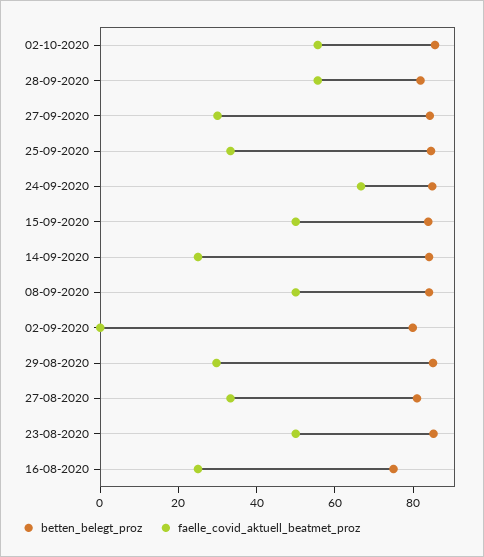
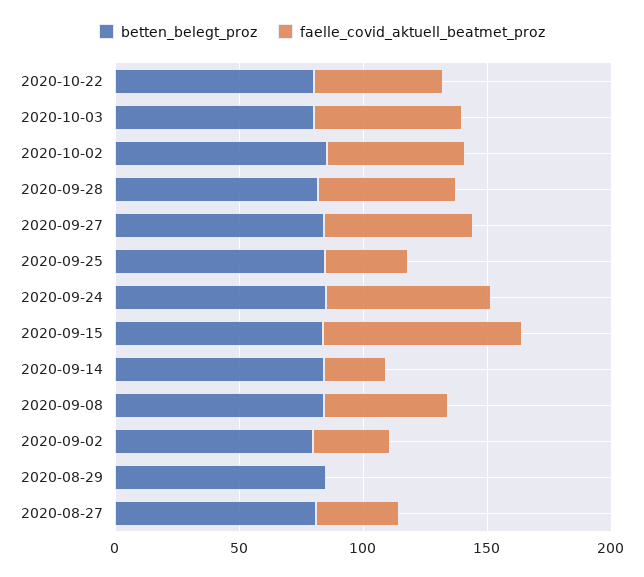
faelle_covid_aktuell_beatmet_proz, 27-09-2020: 30 -> 60
faelle_covid_aktuell_beatmet_proz, 15-09-2020: 50 -> 80
faelle_covid_aktuell_beatmet_proz, 02-09-2020: 0 -> 30
faelle_covid_aktuell_beatmet_proz, 29-08-2020: 30 -> 0
betten_belegt_proz, 23-08-2020: 85 -> none
faelle_covid_aktuell_beatmet_proz, 23-08-2020: 50 -> none
betten_belegt_proz, 16-08-2020: 75 -> none
faelle_covid_aktuell_beatmet_proz, 16-08-2020: 25 -> none
betten_belegt_proz, 2020-10-22: none -> 80
faelle_covid_aktuell_beatmet_proz, 2020-10-22: none -> 50
betten_belegt_proz, 2020-10-03: none -> 80
faelle_covid_aktuell_beatmet_proz, 2020-10-03: none -> 60

